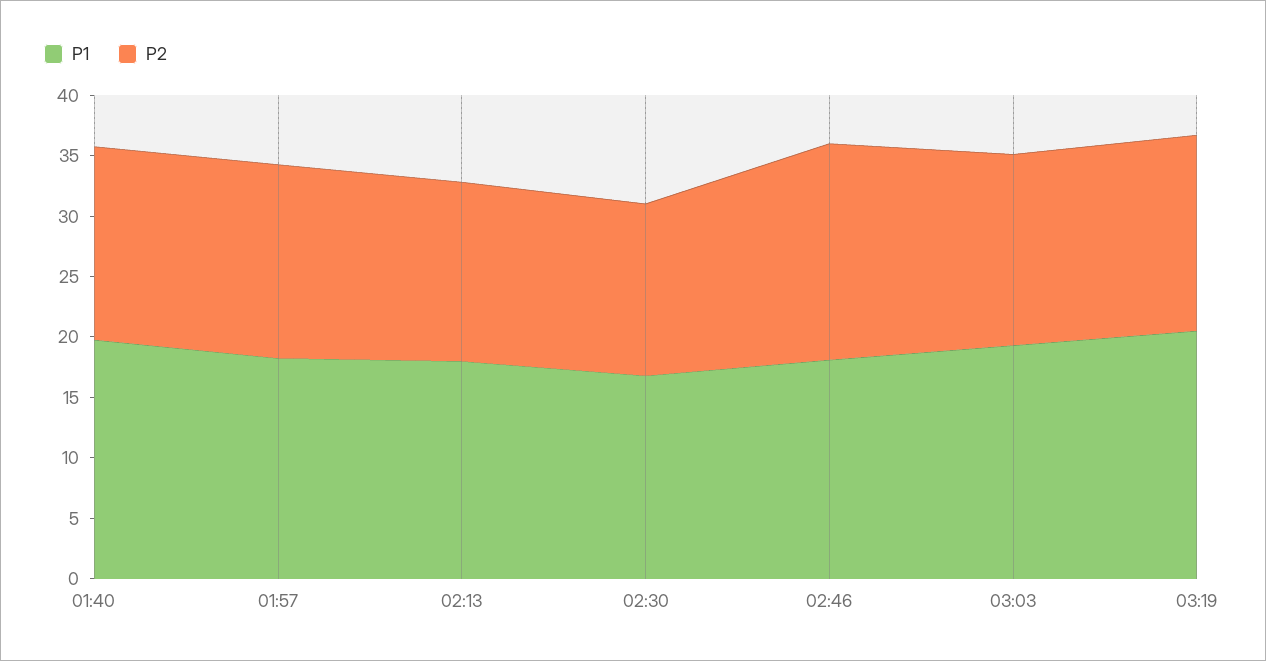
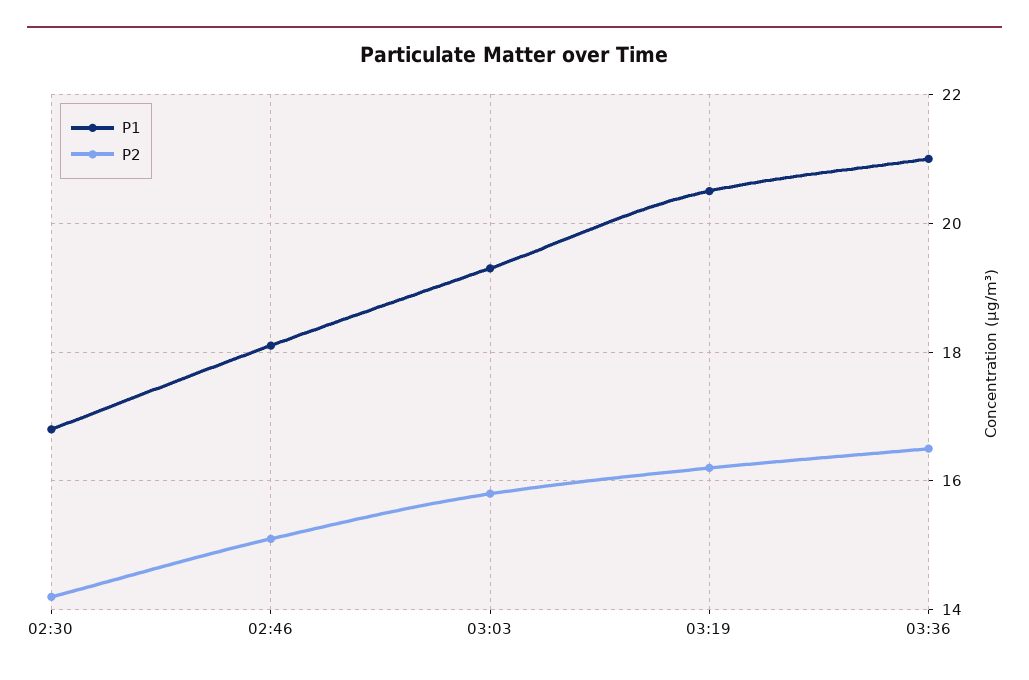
P1, 01:40: 20 -> none
P2, 01:40: 16 -> none
P1, 01:57: 18 -> none
P2, 01:57: 16 -> none
P1, 02:13: 18 -> none
P2, 02:13: 15 -> none
P2, 02:46: 18 -> 15
P1, 03:36: none -> 21
P2, 03:36: none -> 16.5

